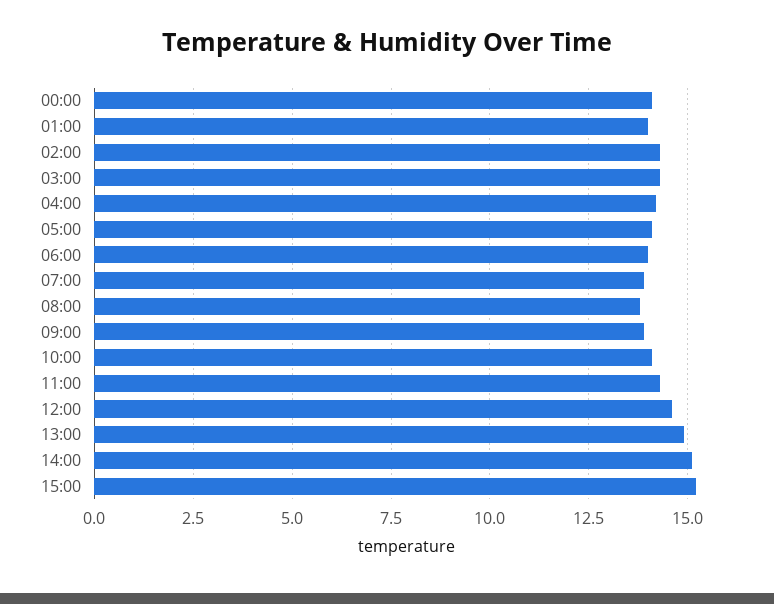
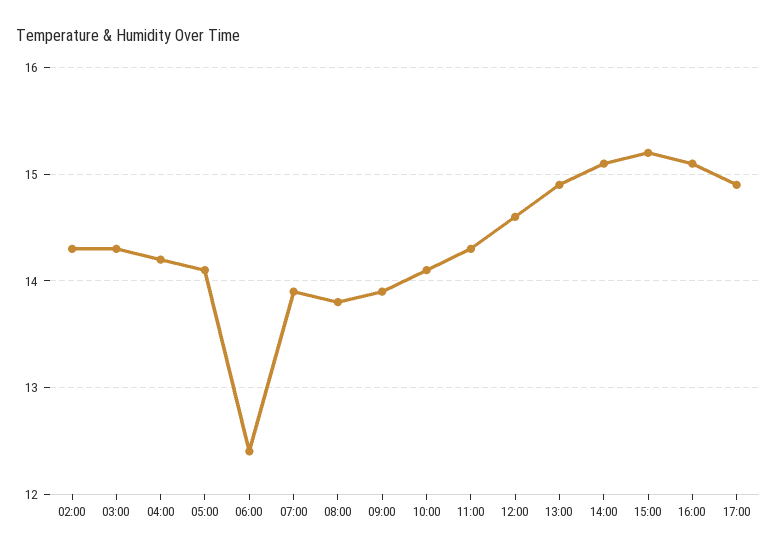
00:00: 14 -> none
01:00: 14 -> none
06:00: 14 -> 12.4
16:00: none -> 15.1
17:00: none -> 14.9

